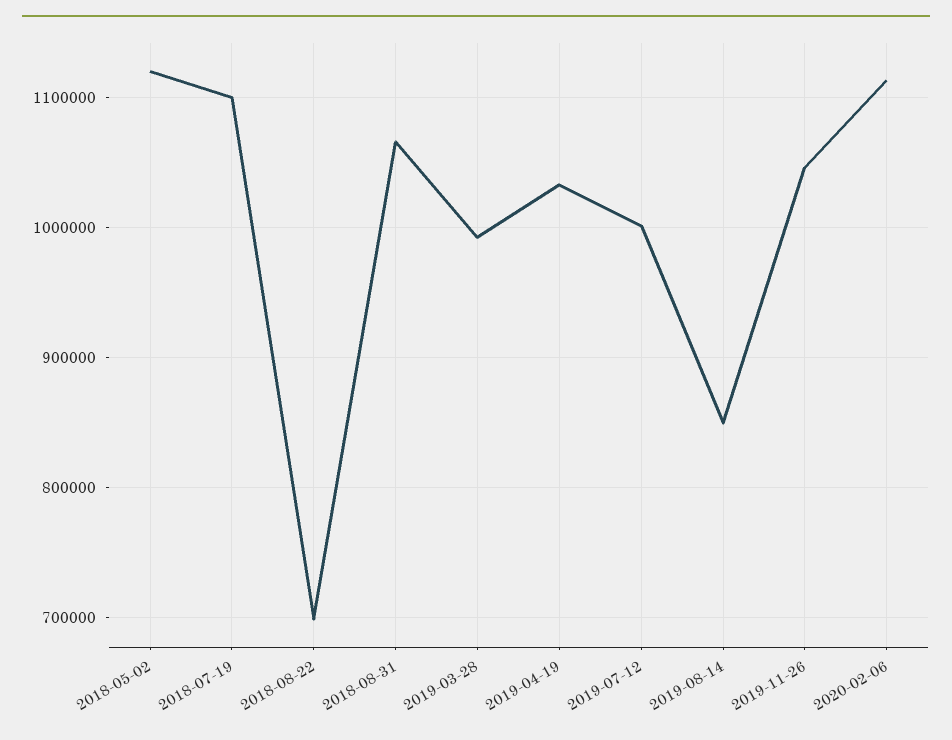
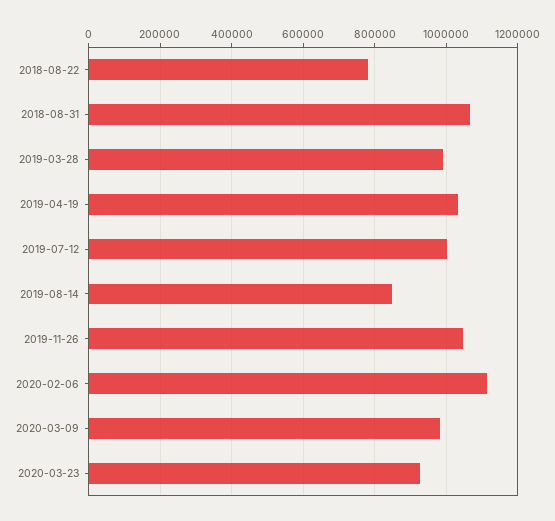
2018-05-02: 1120000 -> none
2018-07-19: 1100000 -> none
2018-08-22: 700000 -> 780000
2020-03-09: none -> 980000
2020-03-23: none -> 920000

